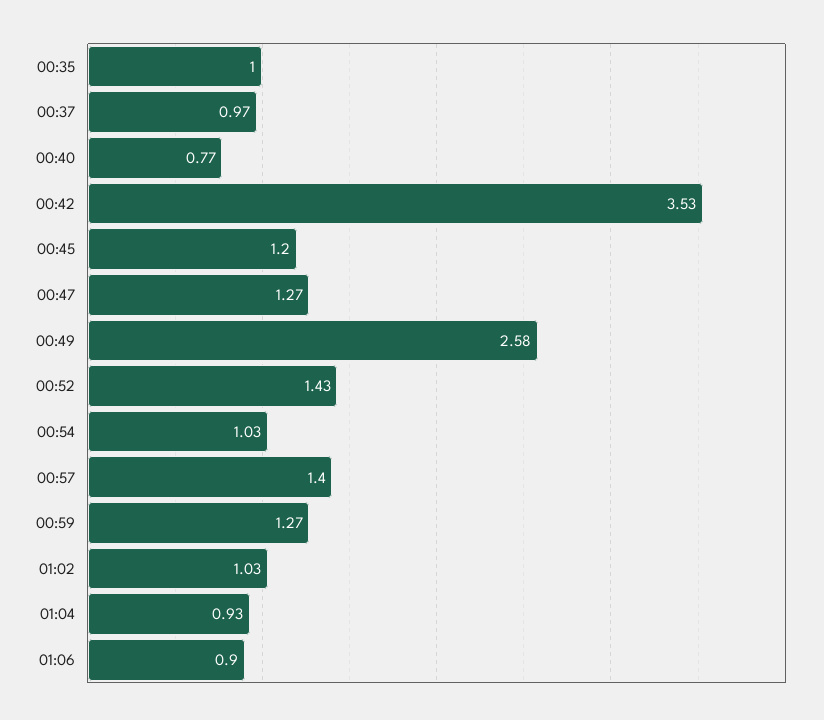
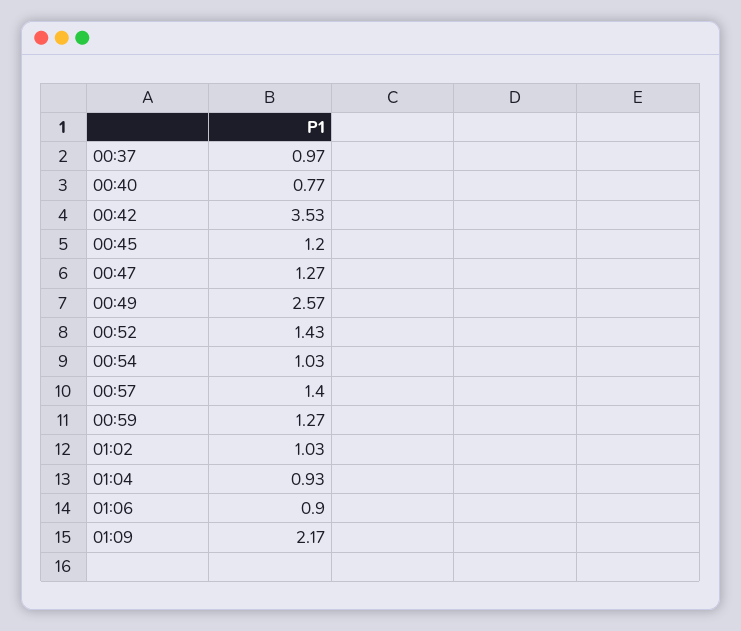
00:35: 1 -> none
00:49: 2.58 -> 2.57
01:09: none -> 2.17

